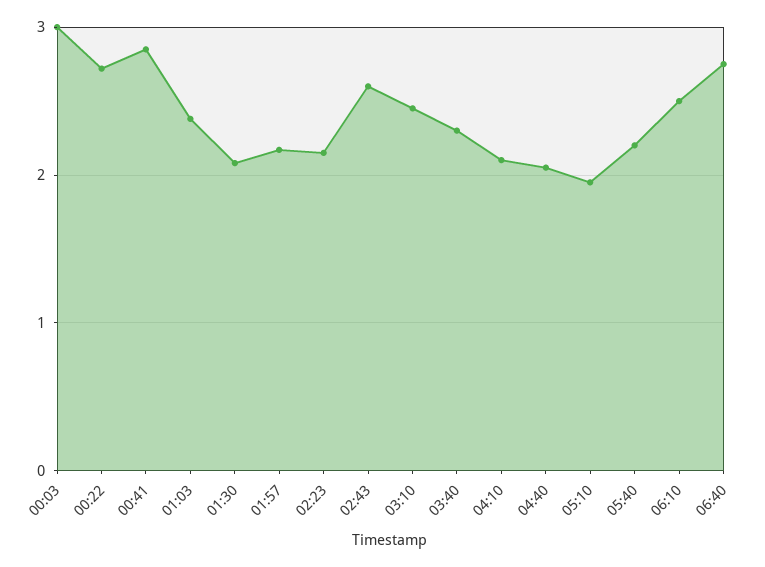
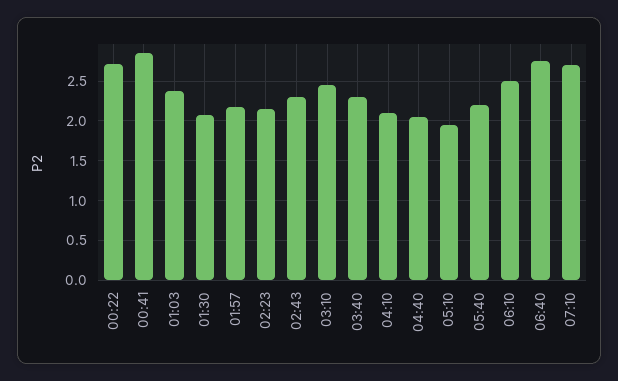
00:03: 3 -> none
02:43: 2.6 -> 2.3
07:10: none -> 2.7

